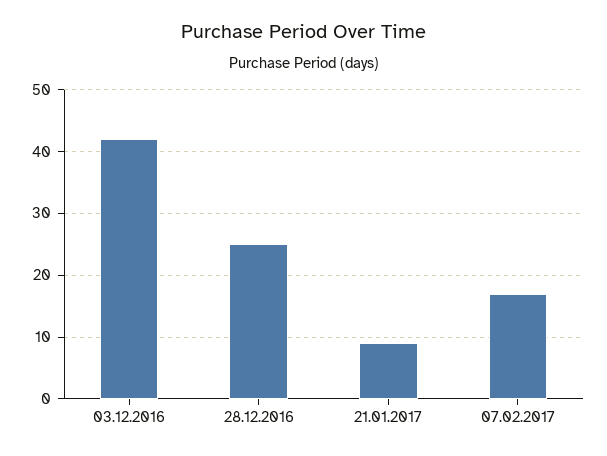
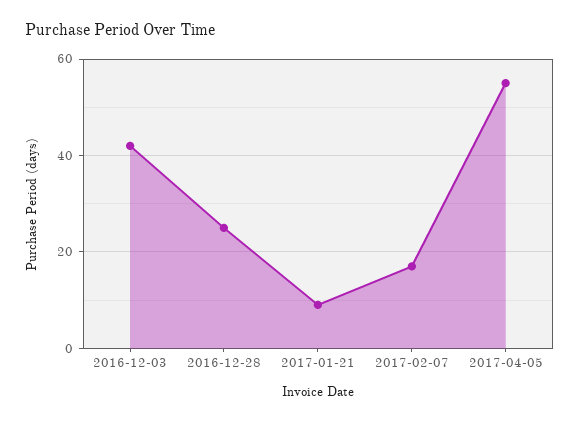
2017-04-05: none -> 55

